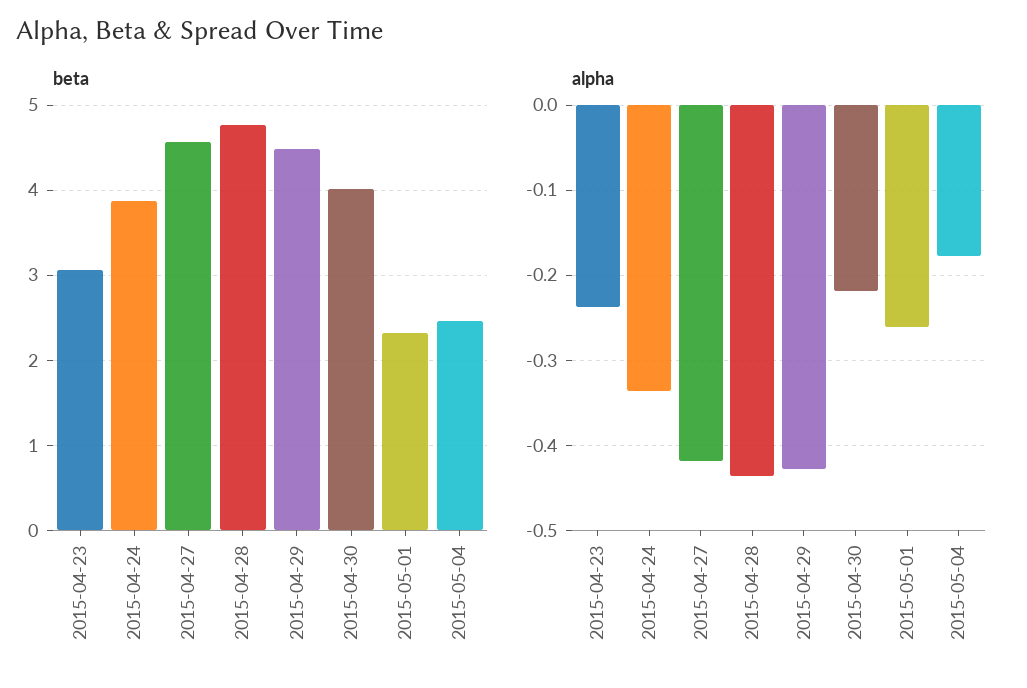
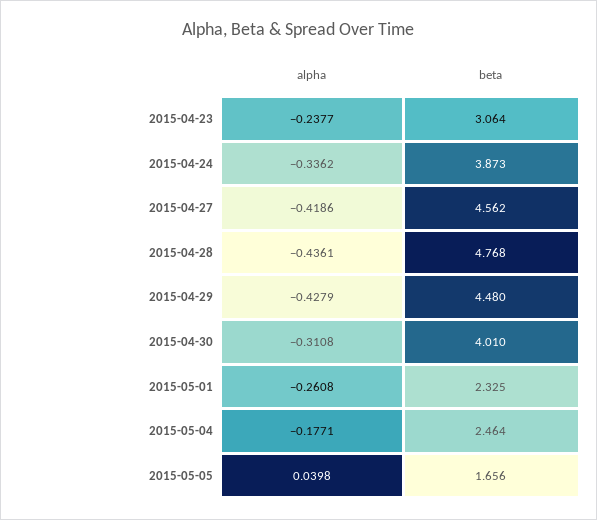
alpha, 2015-04-30: -0.22 -> -0.3108
alpha, 2015-05-05: none -> 0.0398
beta, 2015-05-05: none -> 1.656

